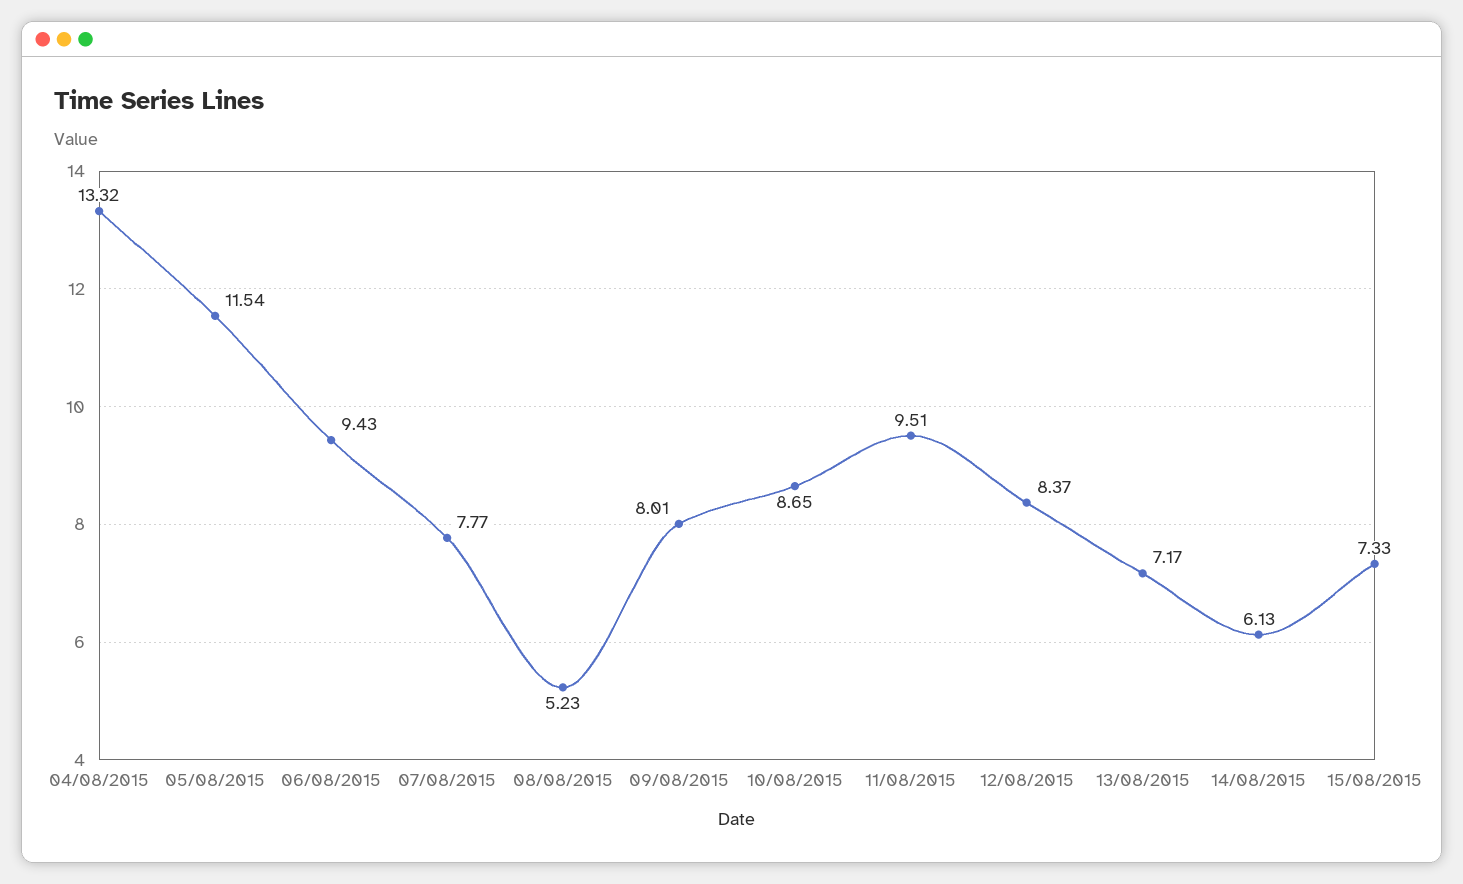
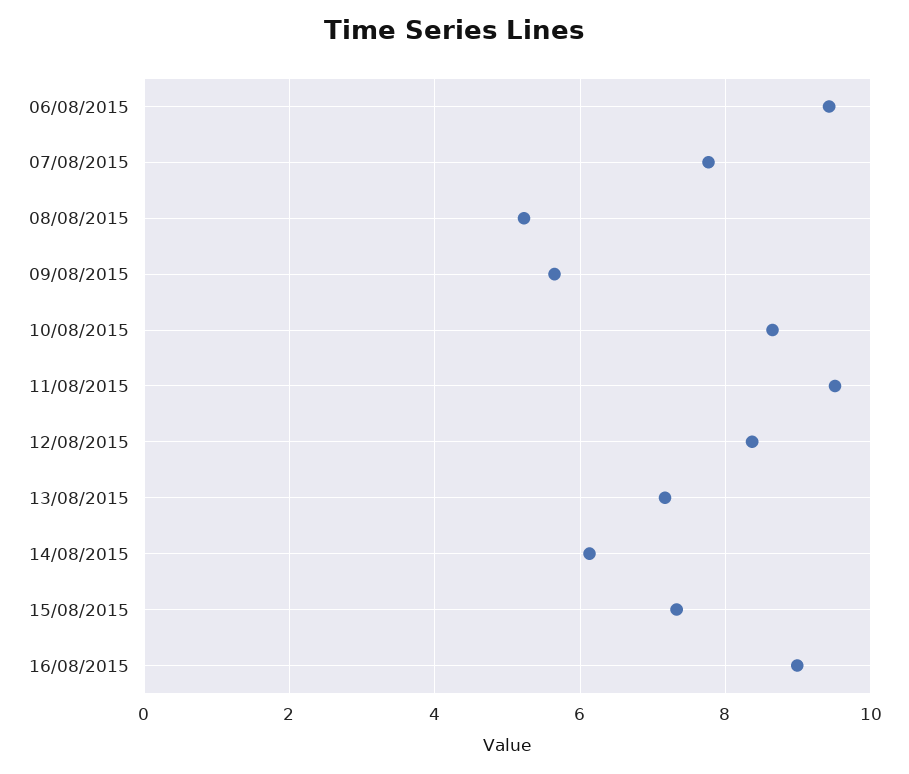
04/08/2015: 13.32 -> none
05/08/2015: 11.54 -> none
09/08/2015: 8.01 -> 5.6
16/08/2015: none -> 9

